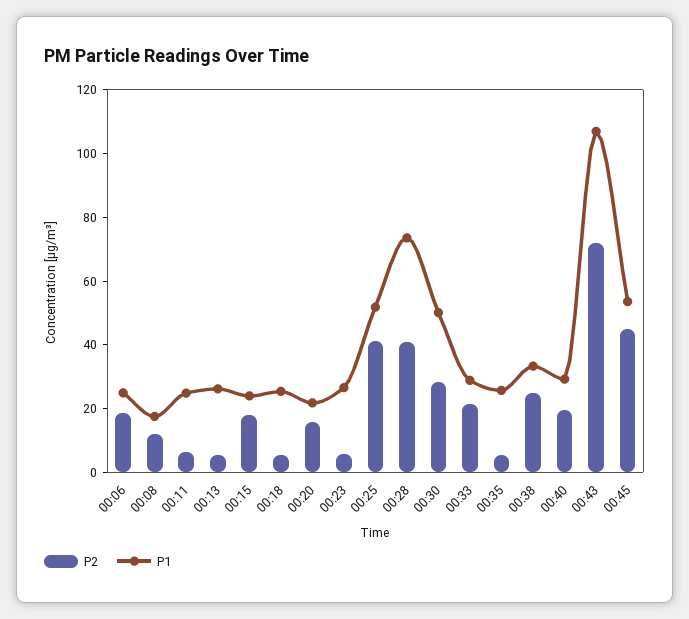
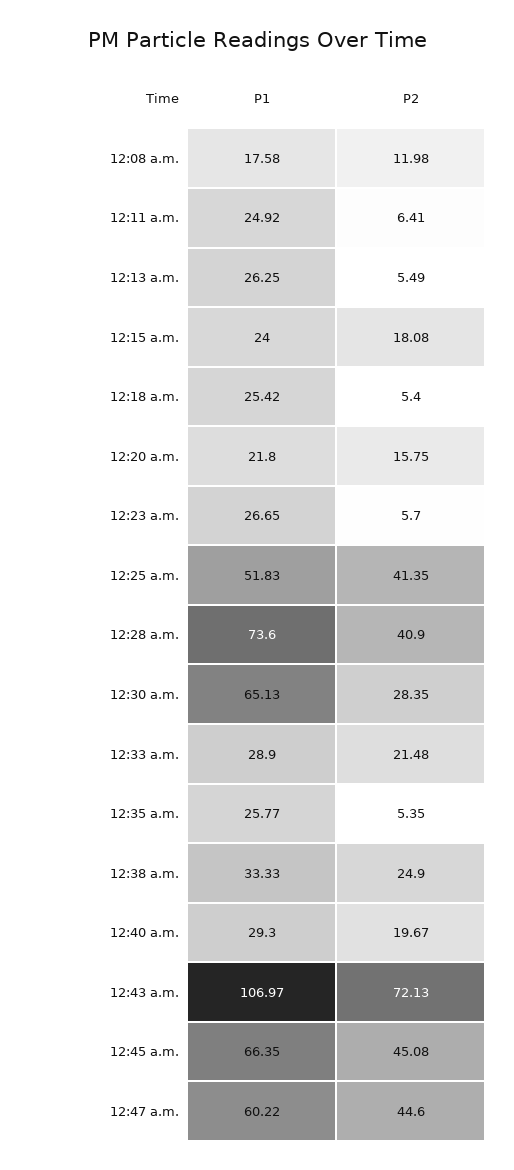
P2, 00:06: 20 -> none
P1, 00:06: 25 -> none
P1, 00:30: 50 -> 65.13
P1, 00:45: 55 -> 66.35
P1, 12:47 a.m.: none -> 60.22
P2, 12:47 a.m.: none -> 44.6

